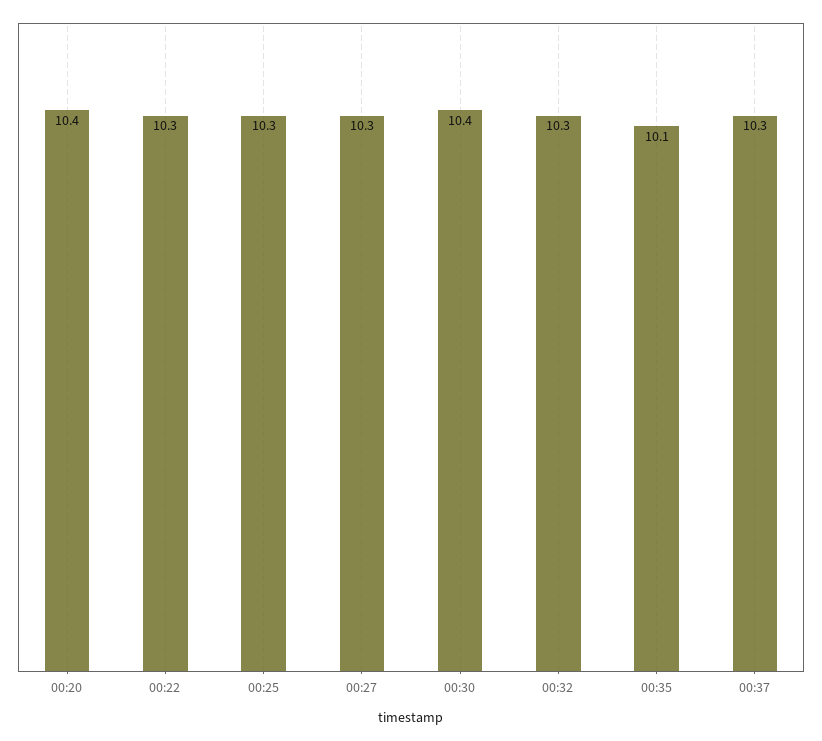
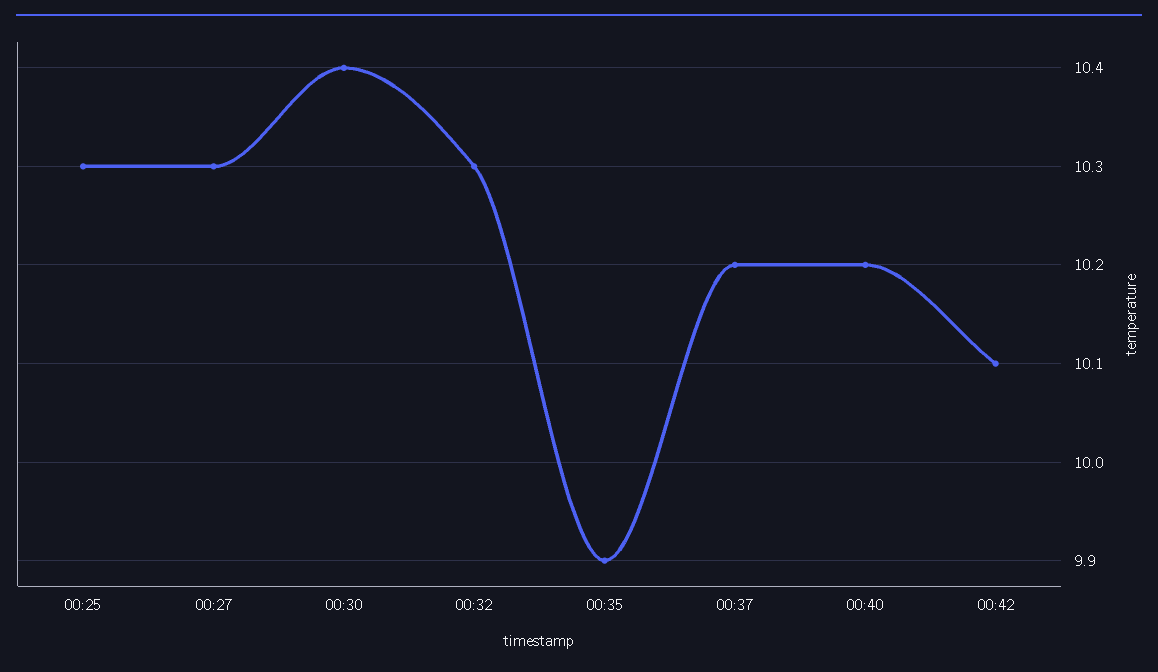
00:20: 10.4 -> none
00:22: 10.3 -> none
00:35: 10.1 -> 9.9
00:37: 10.3 -> 10.2
00:40: none -> 10.2
00:42: none -> 10.1

